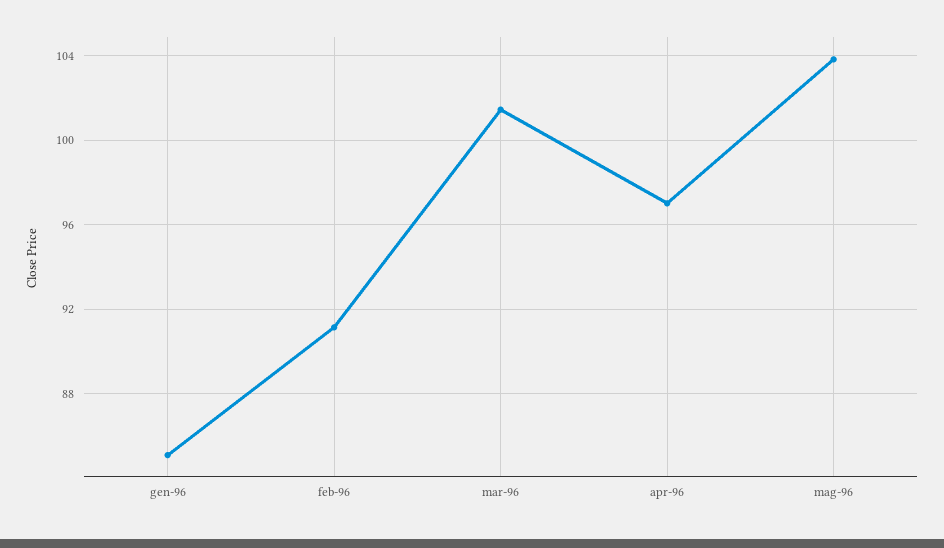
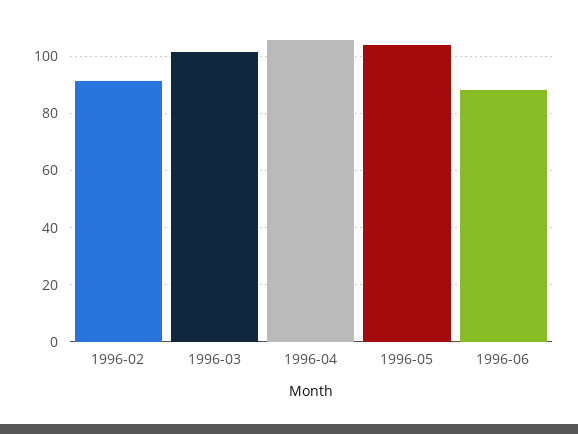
gen-96: 85 -> none
apr-96: 97 -> 105
1996-06: none -> 87.5

